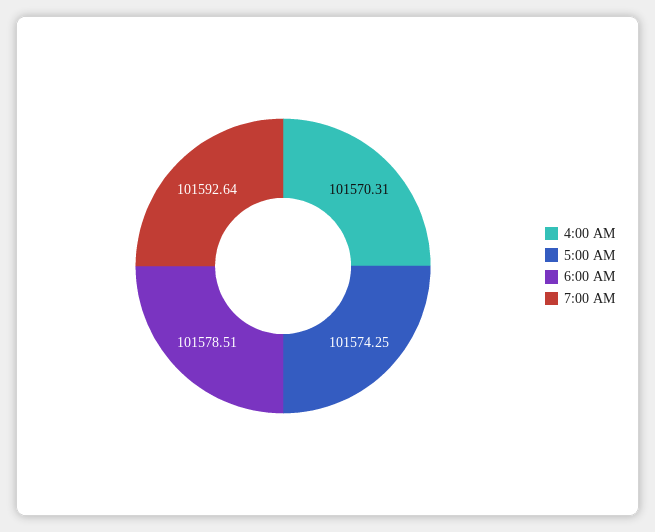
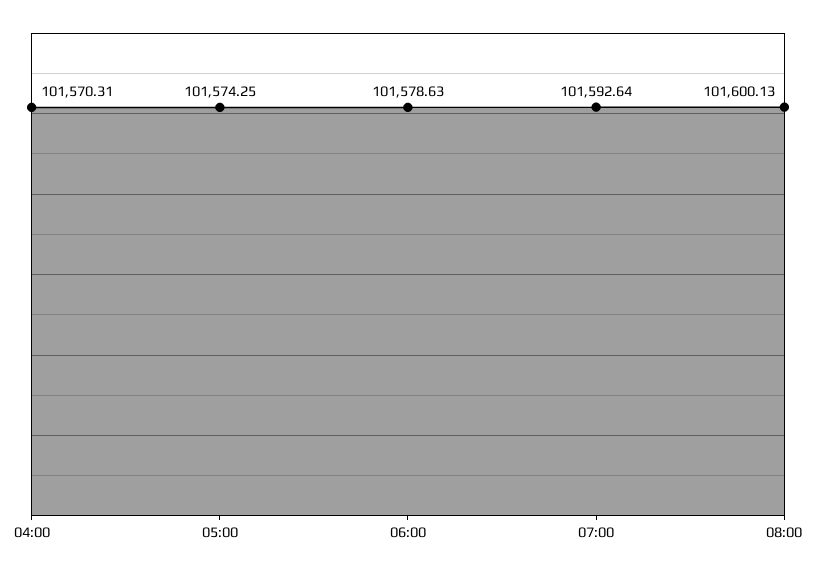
6:00 AM: 101578.51 -> 101578.63
08:00: none -> 101600.13

